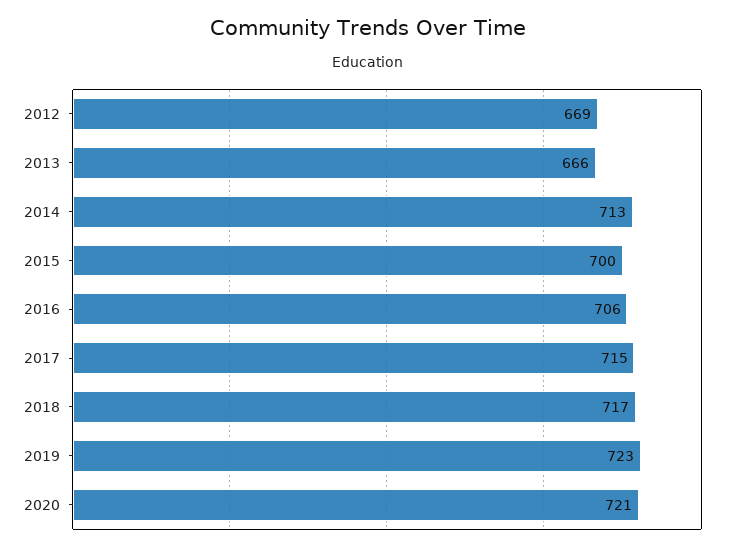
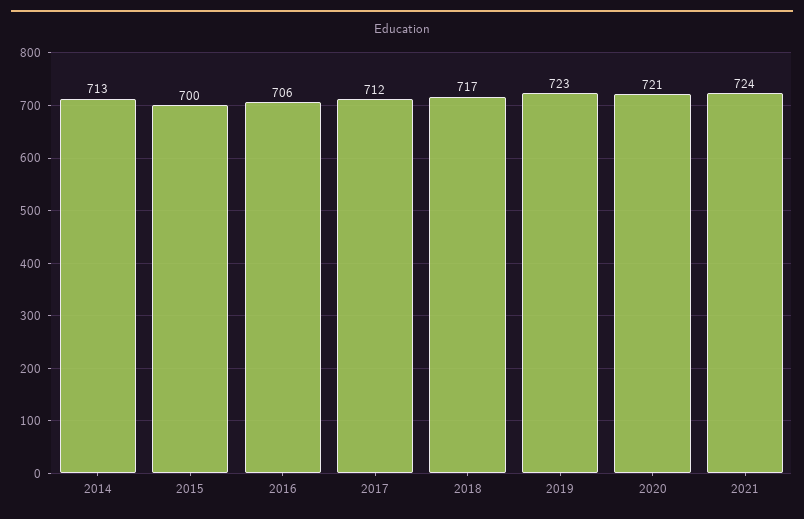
2012: 669 -> none
2013: 666 -> none
2017: 715 -> 712
2021: none -> 724

